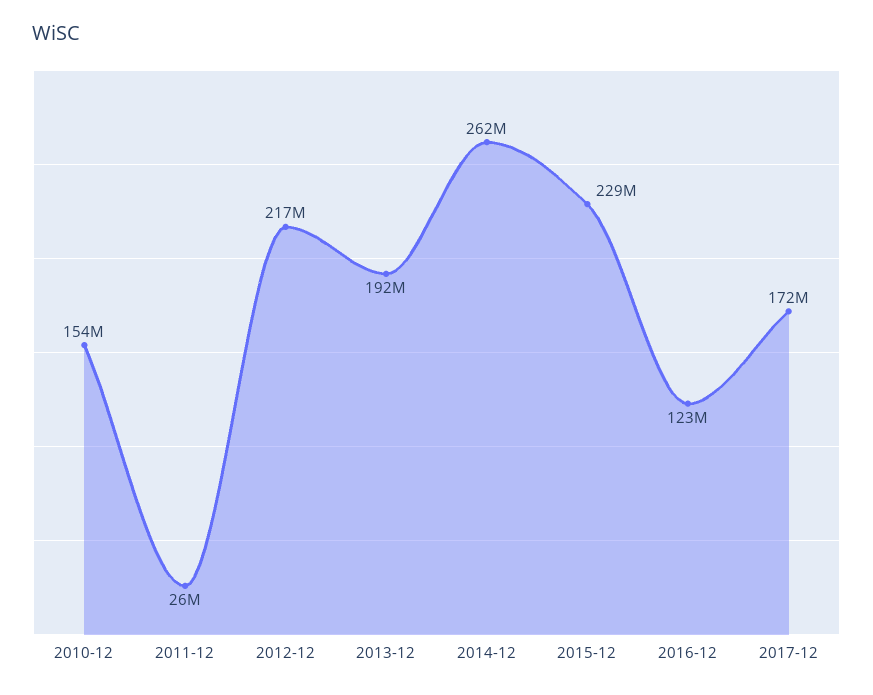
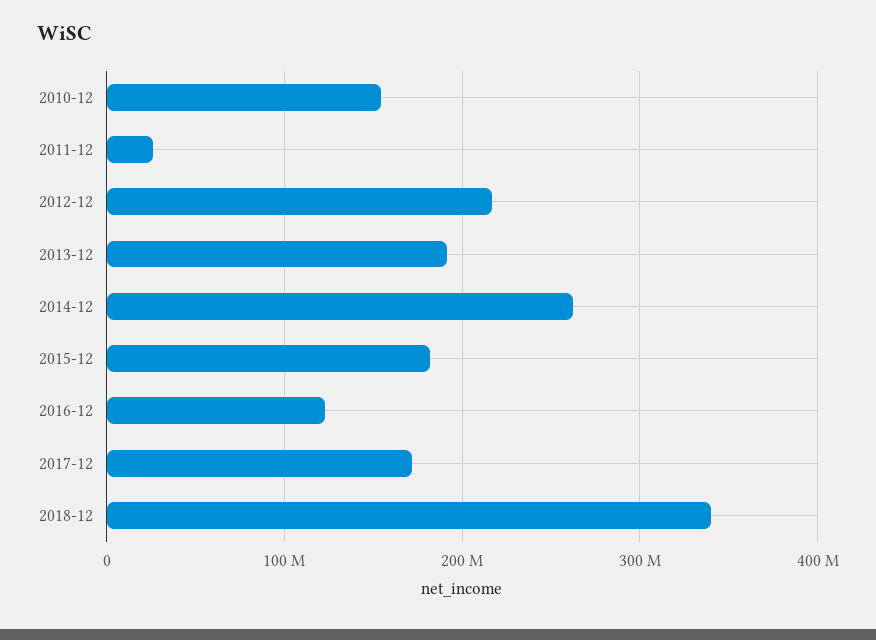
2015-12: 229000000 -> 180000000
2018-12: none -> 340000000

